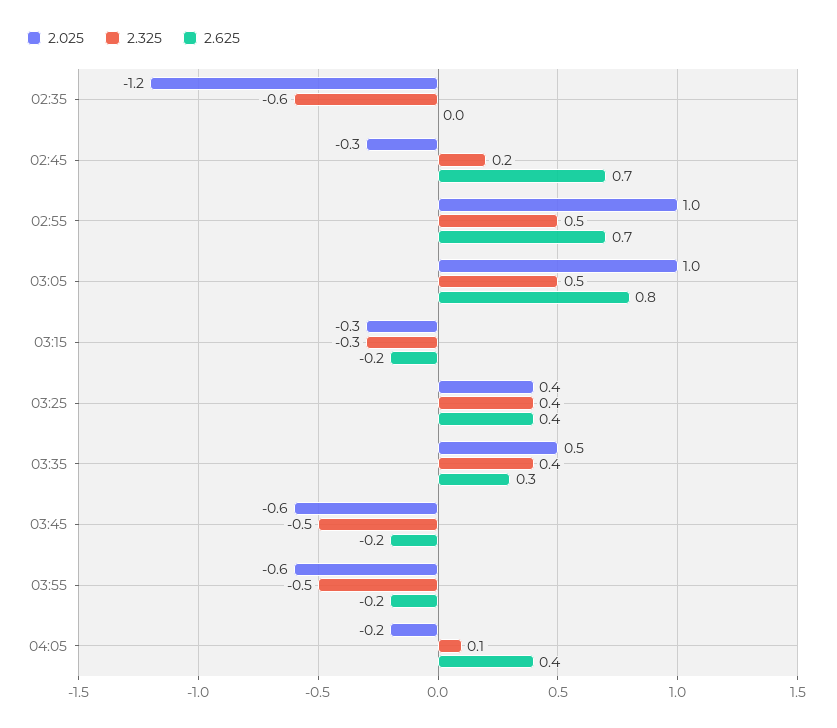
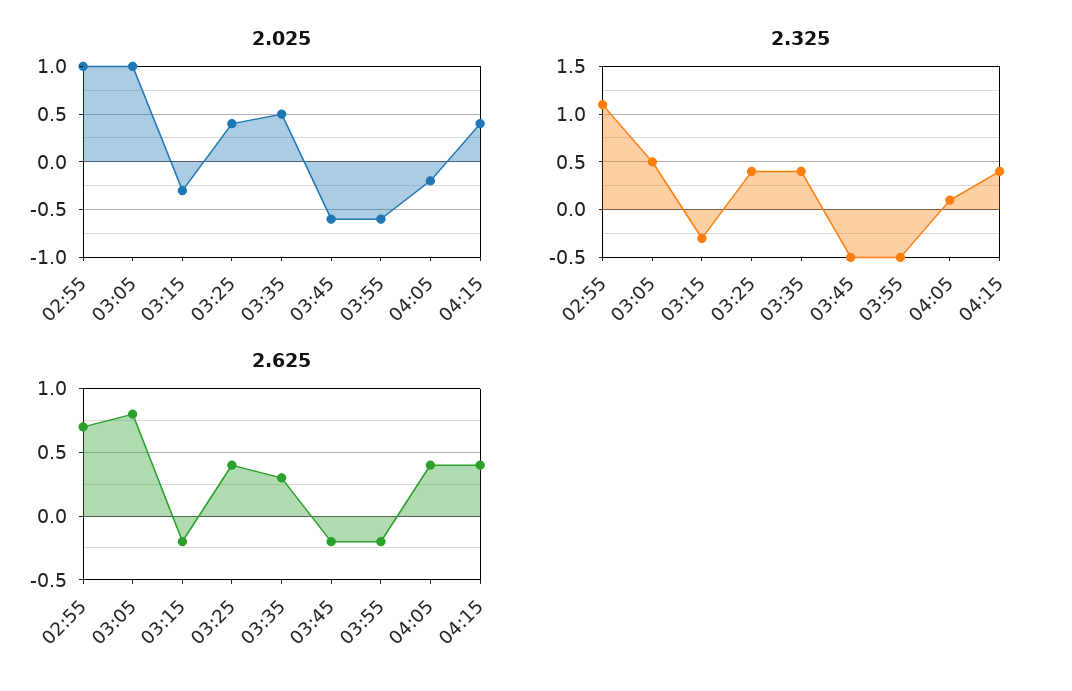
2.025, 02:35: -1.2 -> none
2.325, 02:35: -0.6 -> none
2.625, 02:35: 0 -> none
2.025, 02:45: -0.3 -> none
2.325, 02:45: 0.2 -> none
2.625, 02:45: 0.7 -> none
2.325, 02:55: 0.5 -> 1.1
2.025, 04:15: none -> 0.4
2.325, 04:15: none -> 0.4
2.625, 04:15: none -> 0.4

